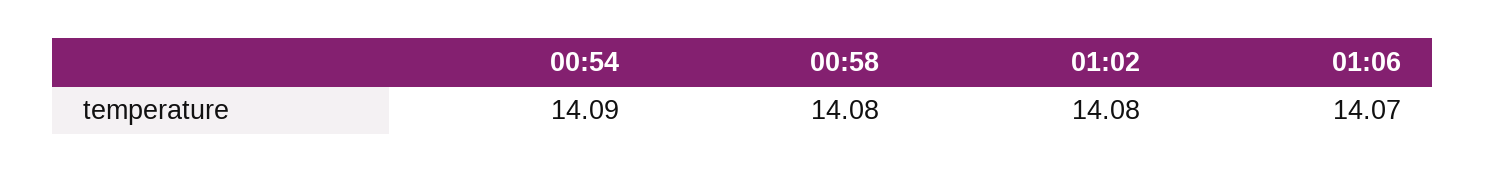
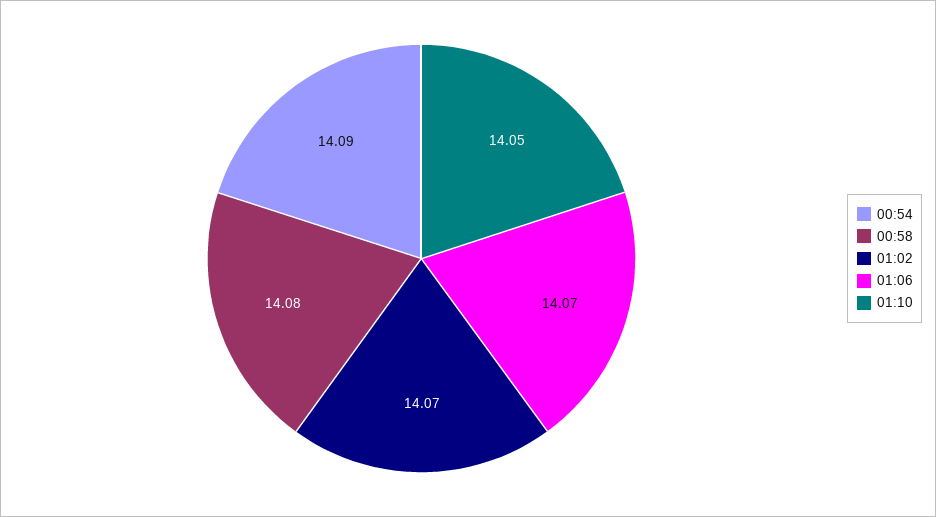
01:02: 14.08 -> 14.07
01:10: none -> 14.05

